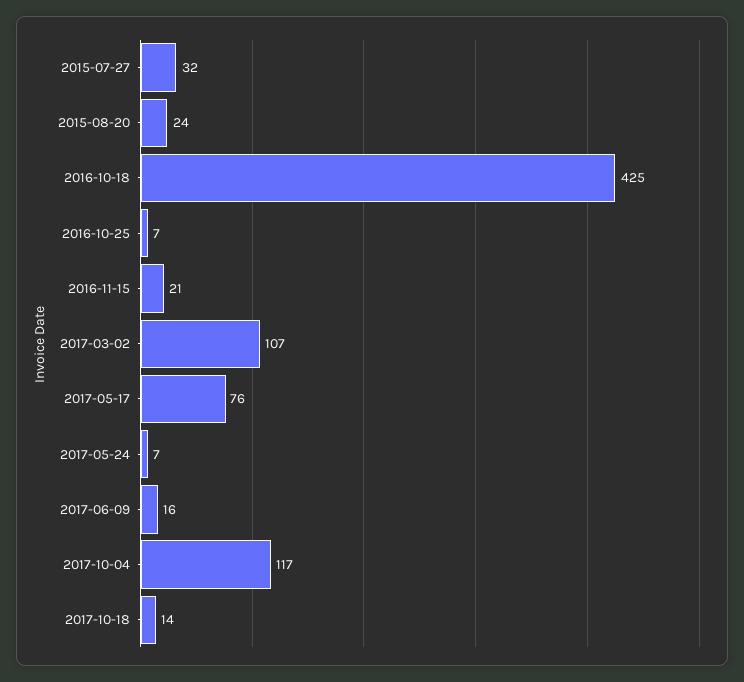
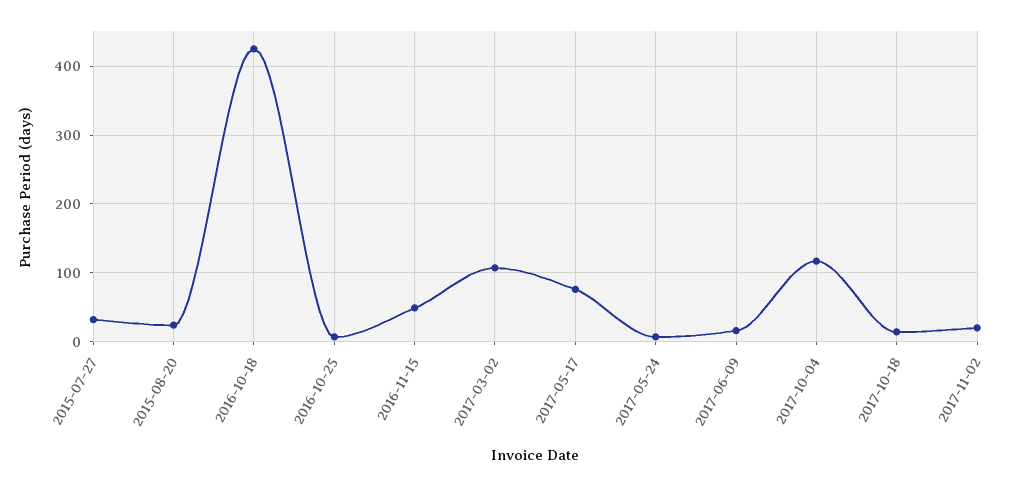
2016-11-15: 21 -> 50
2017-11-02: none -> 20

